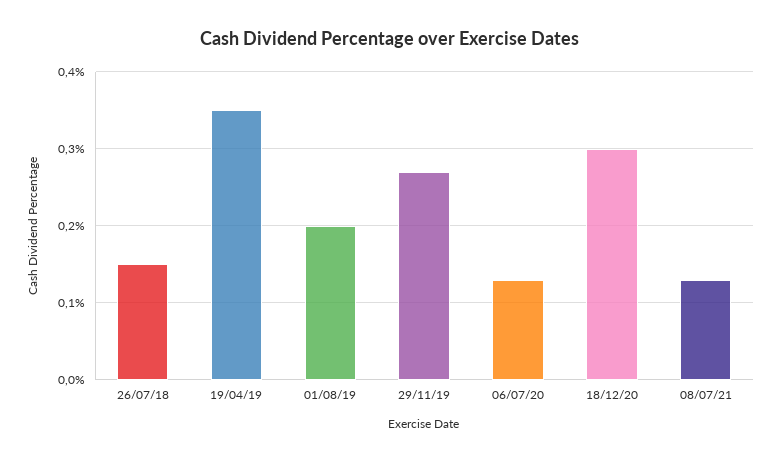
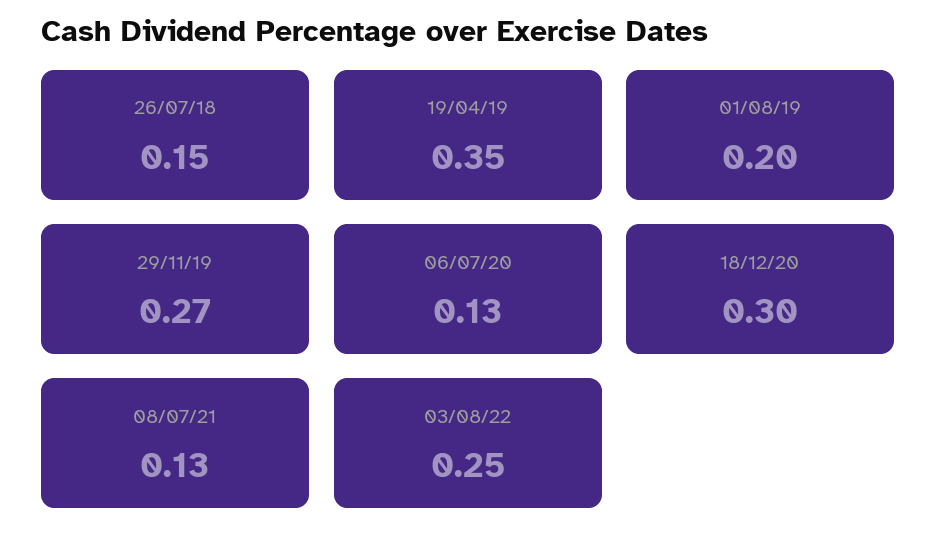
03/08/22: none -> 0.25

